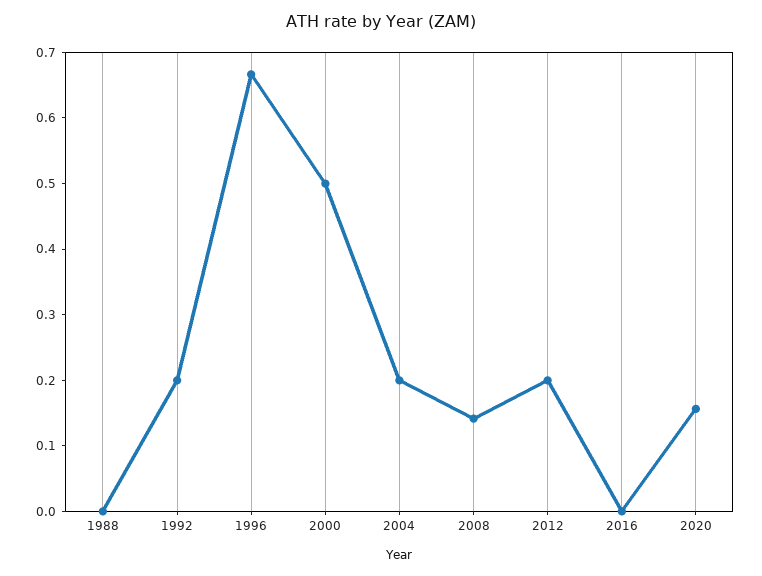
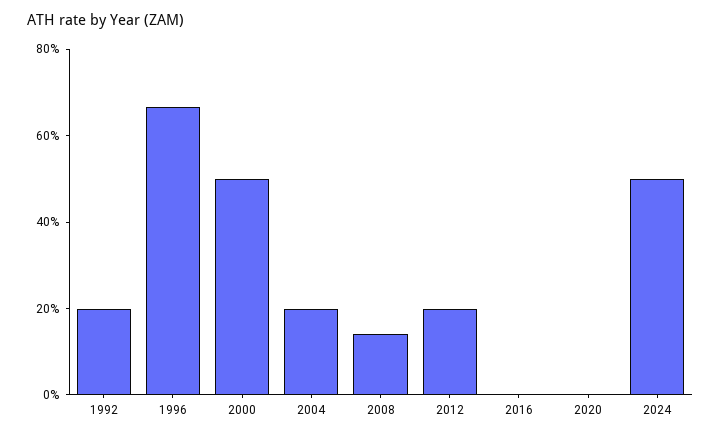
1988: 0 -> none
2020: 0.16 -> 0
2024: none -> 0.5

